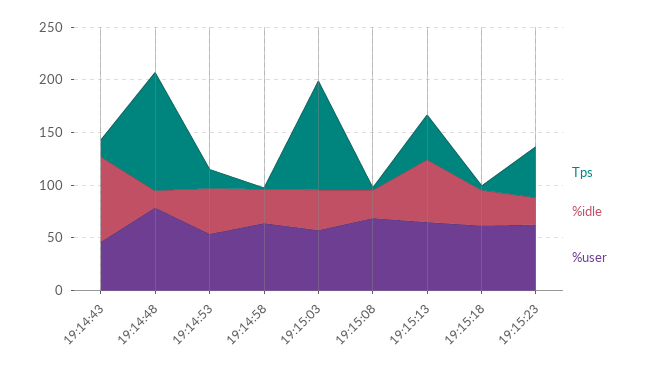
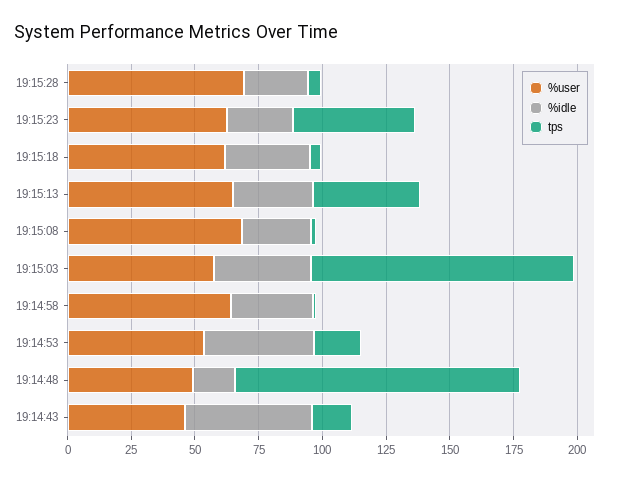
%idle, 19:14:43: 80 -> 50
%user, 19:14:48: 80 -> 50
%idle, 19:15:13: 60 -> 30
%user, 19:15:28: none -> 70
%idle, 19:15:28: none -> 25
Tps, 19:15:28: none -> 5

